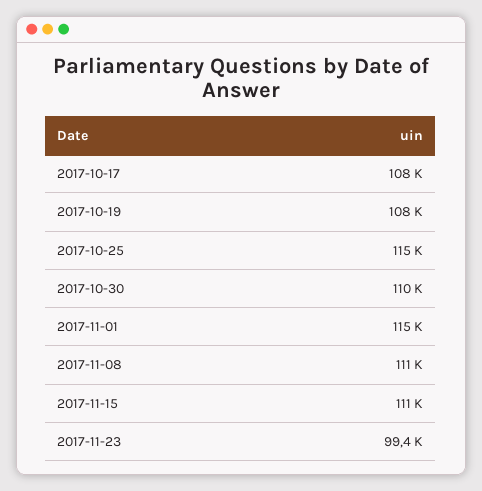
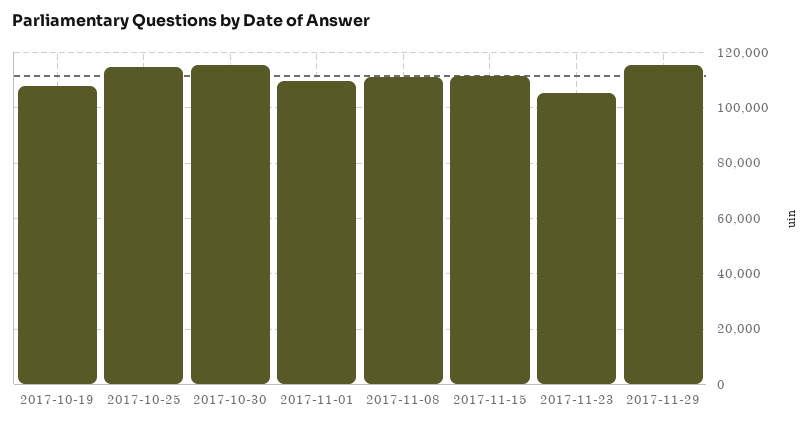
2017-10-17: 108000 -> none
2017-10-30: 110000 -> 115000
2017-11-01: 115000 -> 110000
2017-11-23: 99400 -> 105000
2017-11-29: none -> 115000

